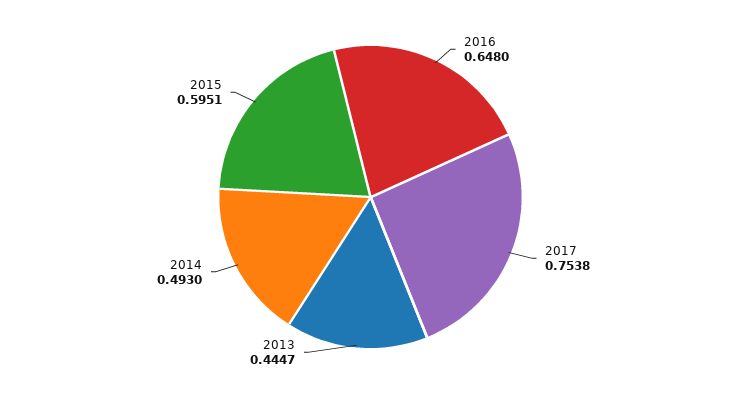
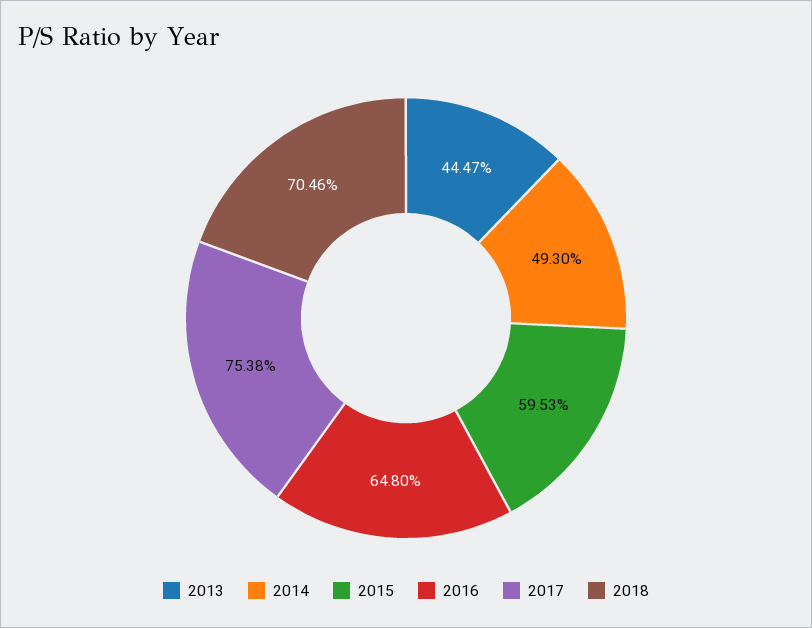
2015: 0.5951 -> 0.5953
2018: none -> 0.7046

